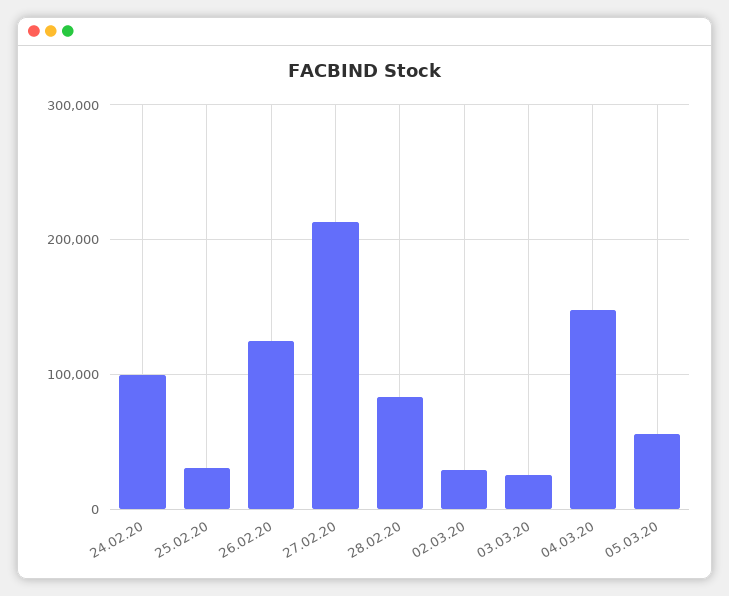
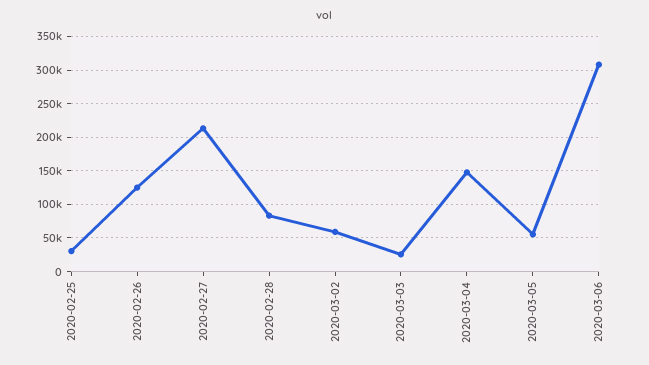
24.02.20: 100000 -> none
02.03.20: 30000 -> 60000
2020-03-06: none -> 310000

